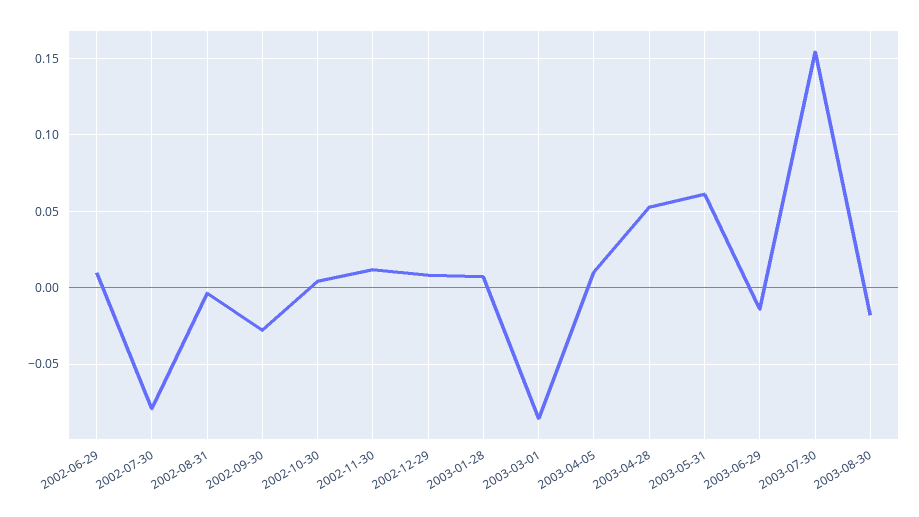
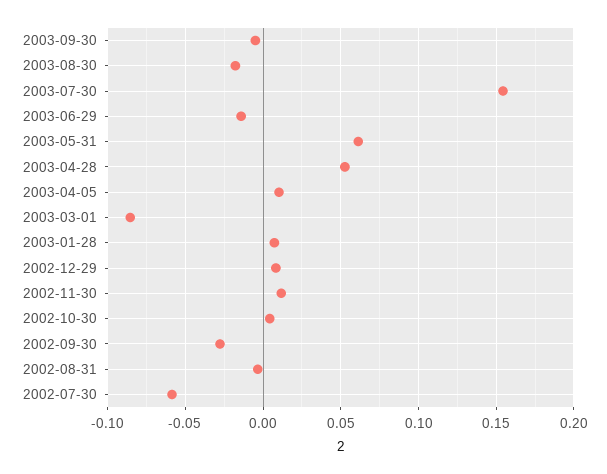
2002-06-29: 0.01 -> none
2002-07-30: -0.08 -> -0.06
2003-09-30: none -> -0.005

